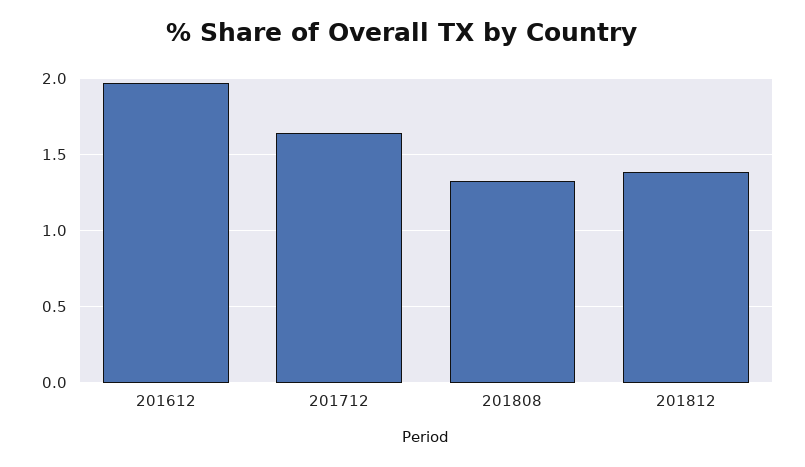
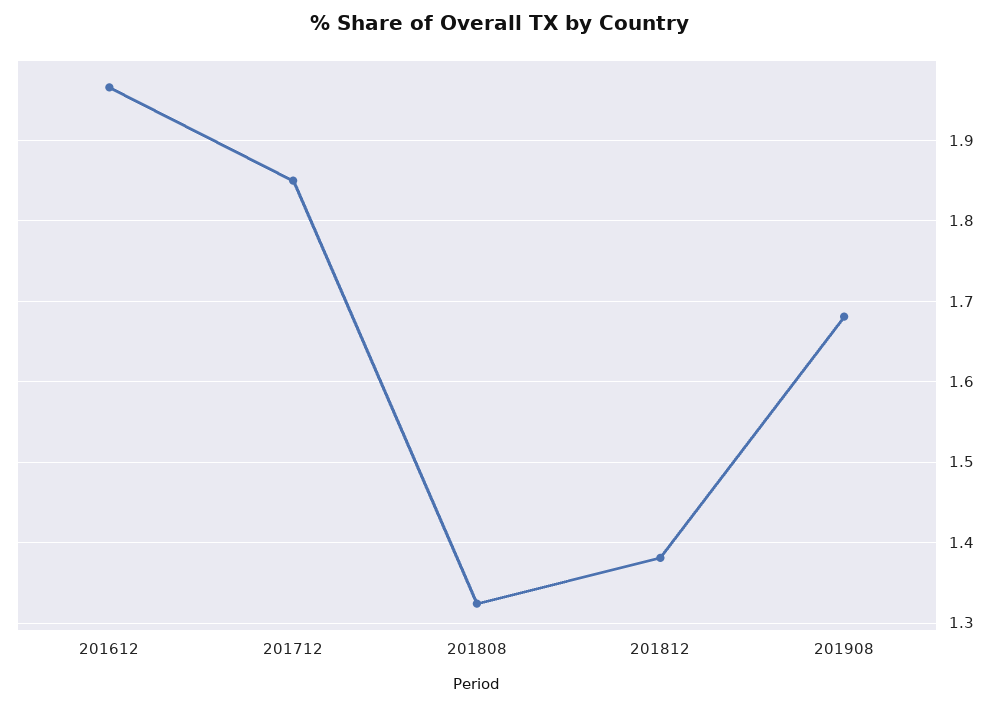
201712: 1.65 -> 1.85
201908: none -> 1.68

